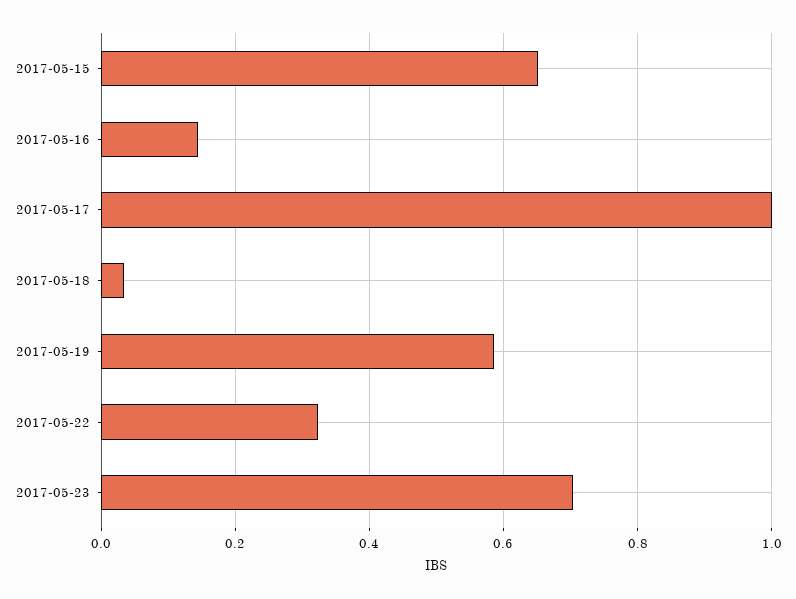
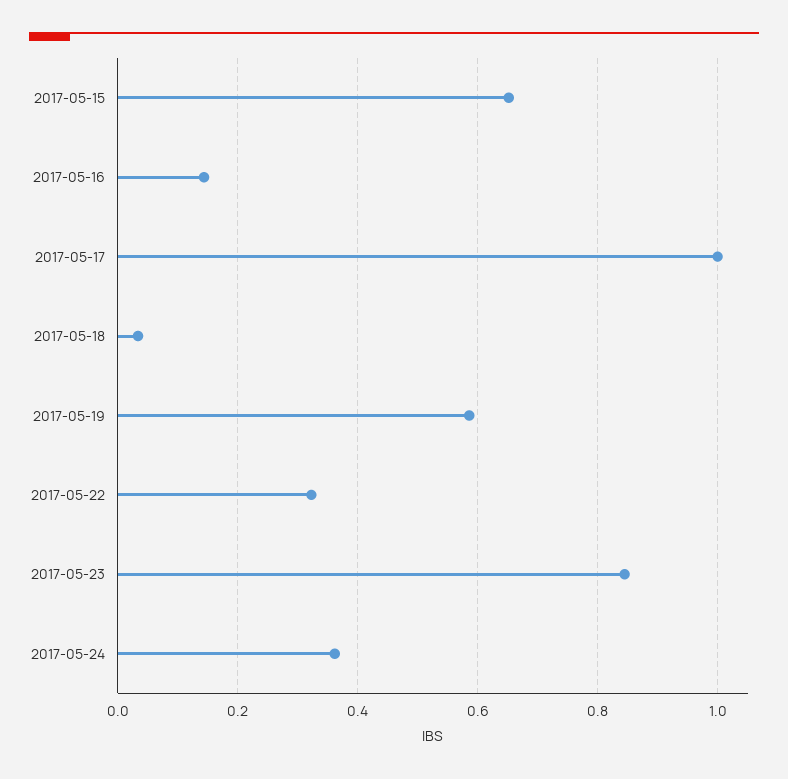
2017-05-23: 0.7 -> 0.84
2017-05-24: none -> 0.36

